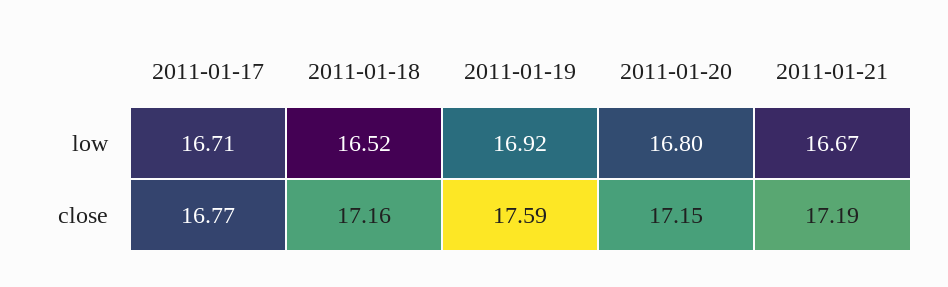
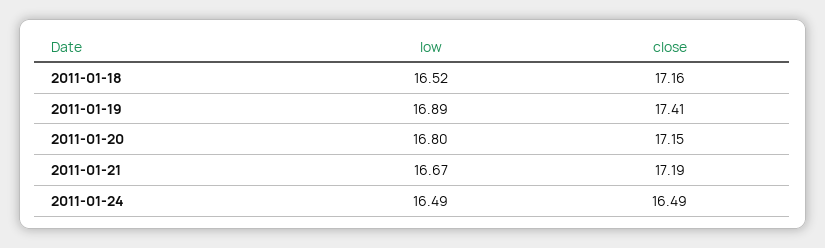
2011-01-17, low: 16.71 -> none
2011-01-19, low: 16.92 -> 16.89
2011-01-17, close: 16.77 -> none
2011-01-19, close: 17.59 -> 17.41
2011-01-24, low: none -> 16.49
2011-01-24, close: none -> 16.49

